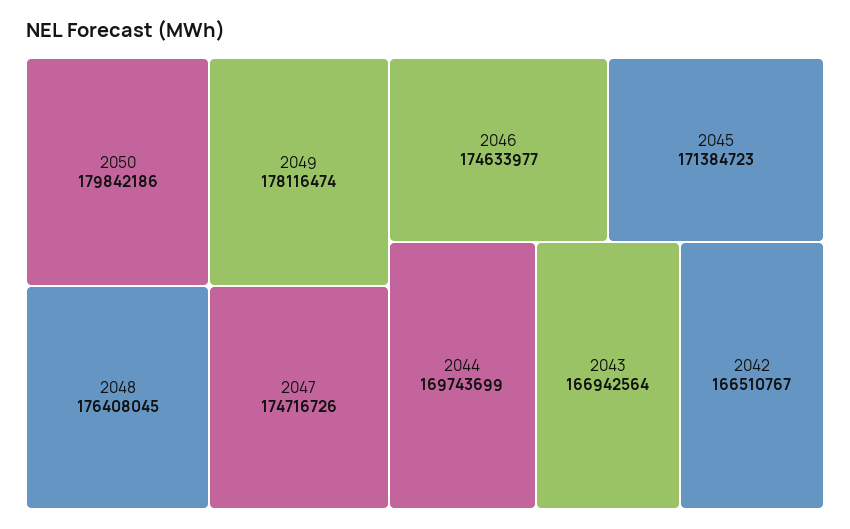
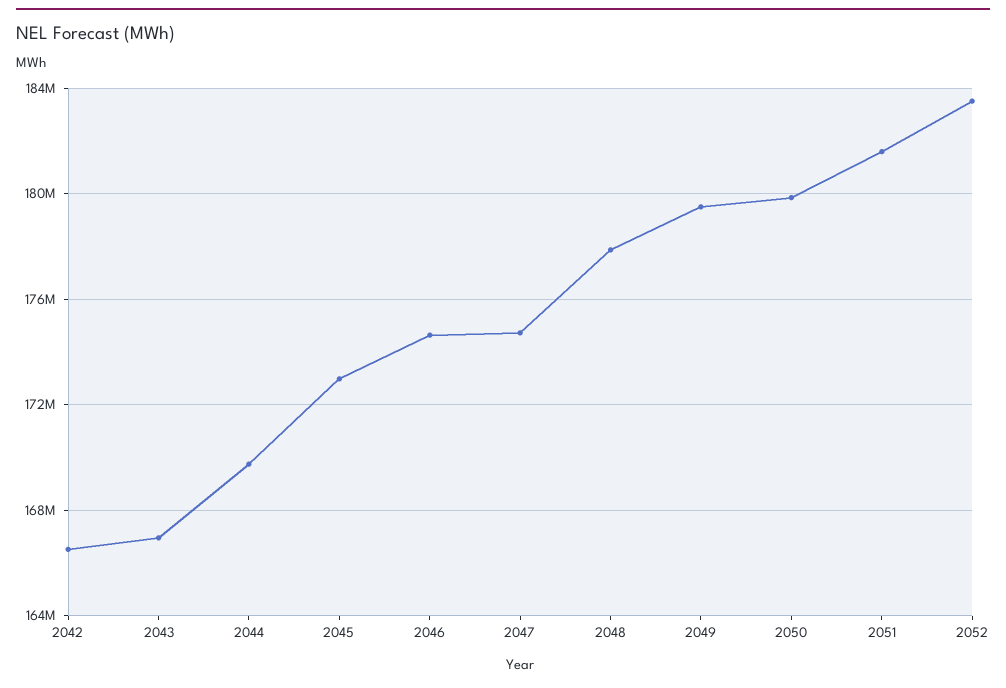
2049: 178116474 -> 179500000
2048: 176408045 -> 178000000
2045: 171384723 -> 173000000
2051: none -> 181500000
2052: none -> 183500000

